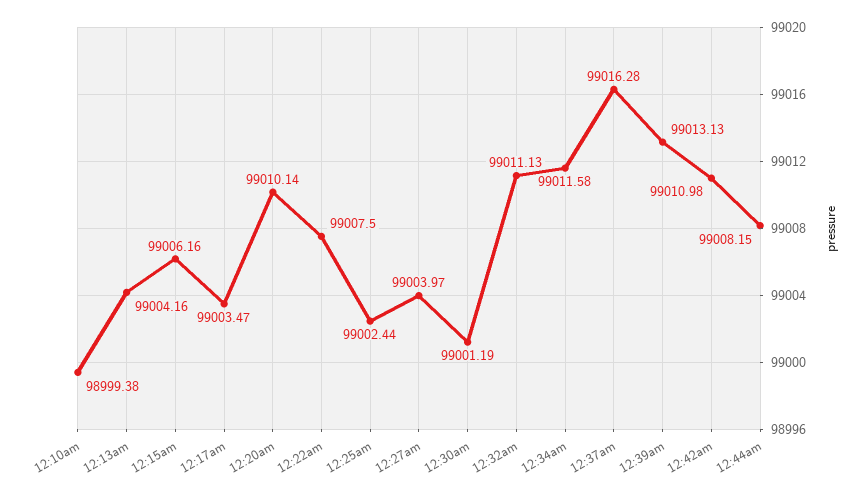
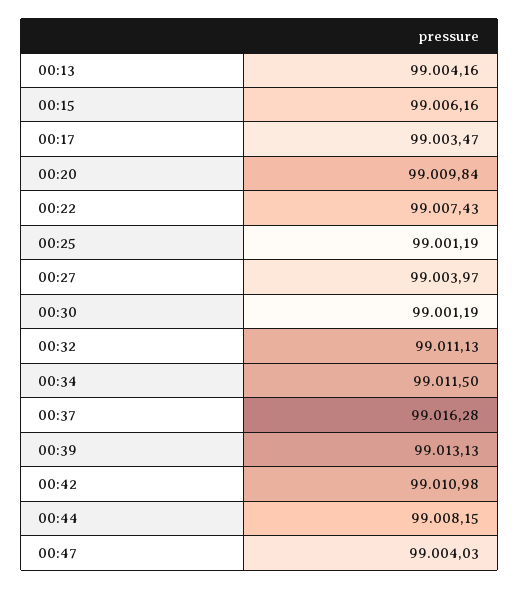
12:10am: 98999.38 -> none
12:20am: 99010.14 -> 99009.84
12:22am: 99007.5 -> 99007.43
12:25am: 99002.44 -> 99001.19
12:34am: 99011.58 -> 99011.5
00:47: none -> 99004.03

